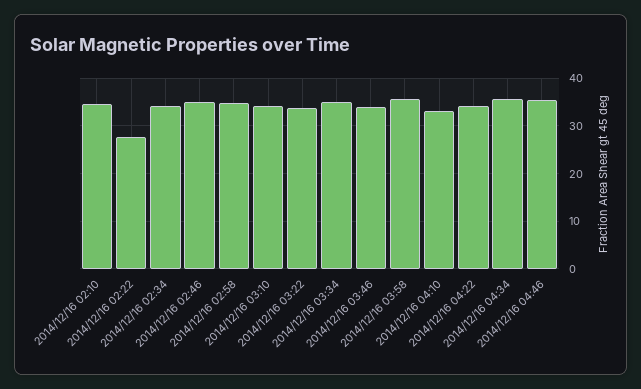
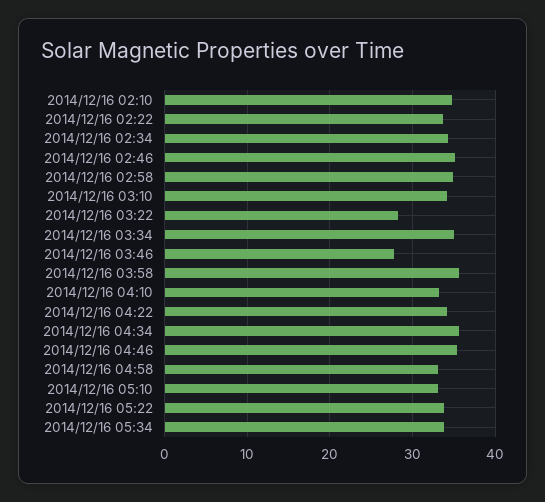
2014/12/16 02:22: 28 -> 34
2014/12/16 03:22: 34 -> 28
2014/12/16 03:46: 34 -> 28
2014/12/16 04:58: none -> 33
2014/12/16 05:10: none -> 33
2014/12/16 05:22: none -> 34
2014/12/16 05:34: none -> 34

